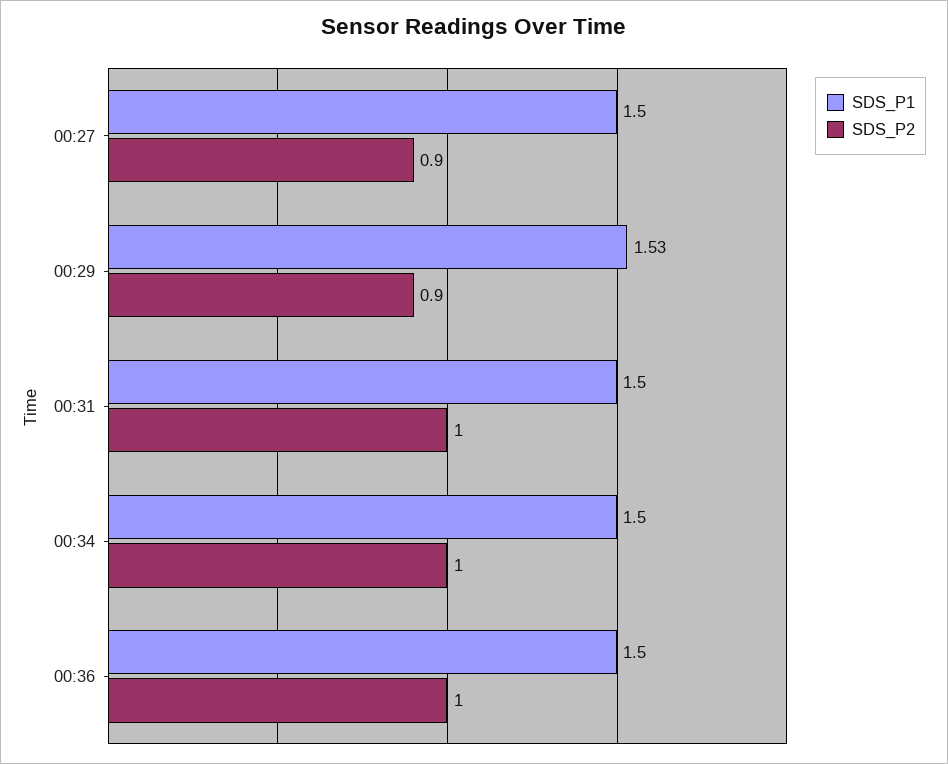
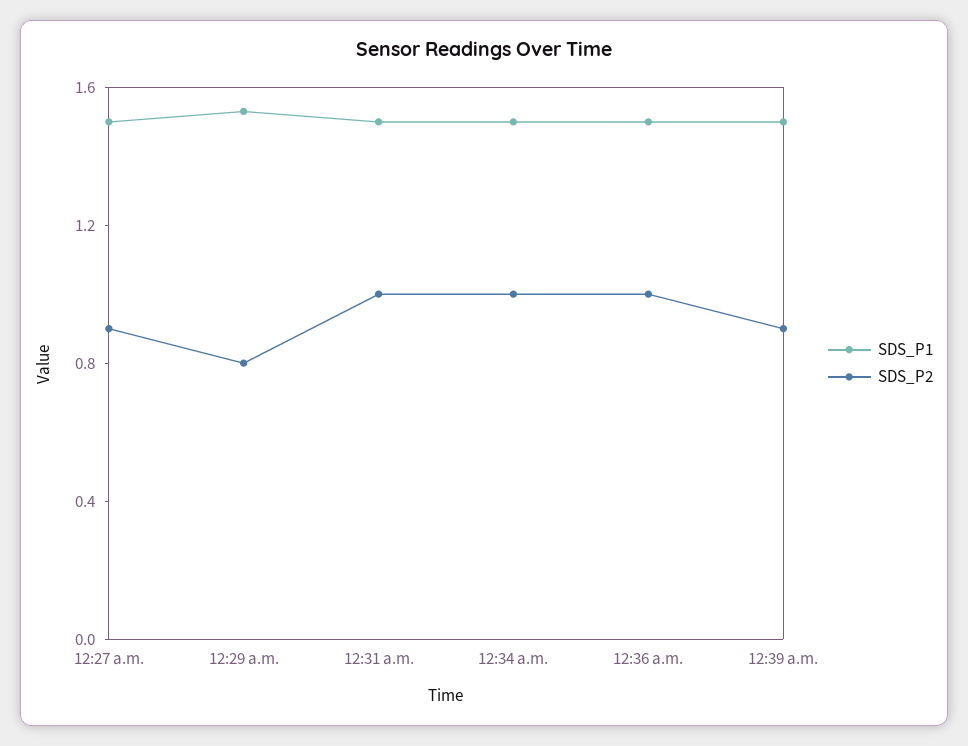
SDS_P2, 00:29: 0.9 -> 0.8
SDS_P1, 12:39 a.m.: none -> 1.5
SDS_P2, 12:39 a.m.: none -> 0.9

